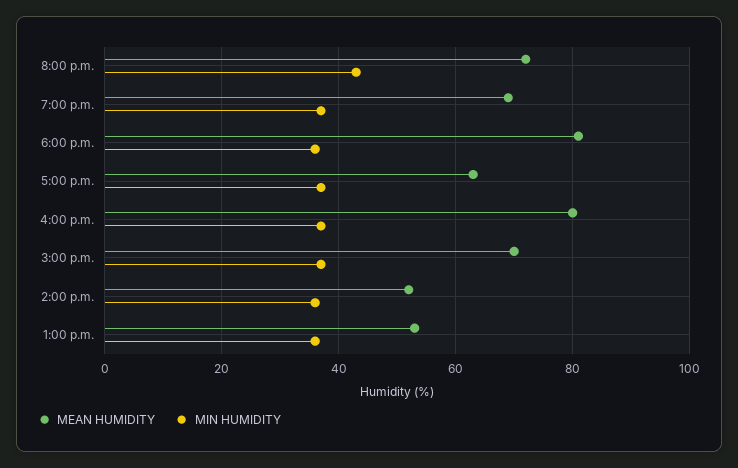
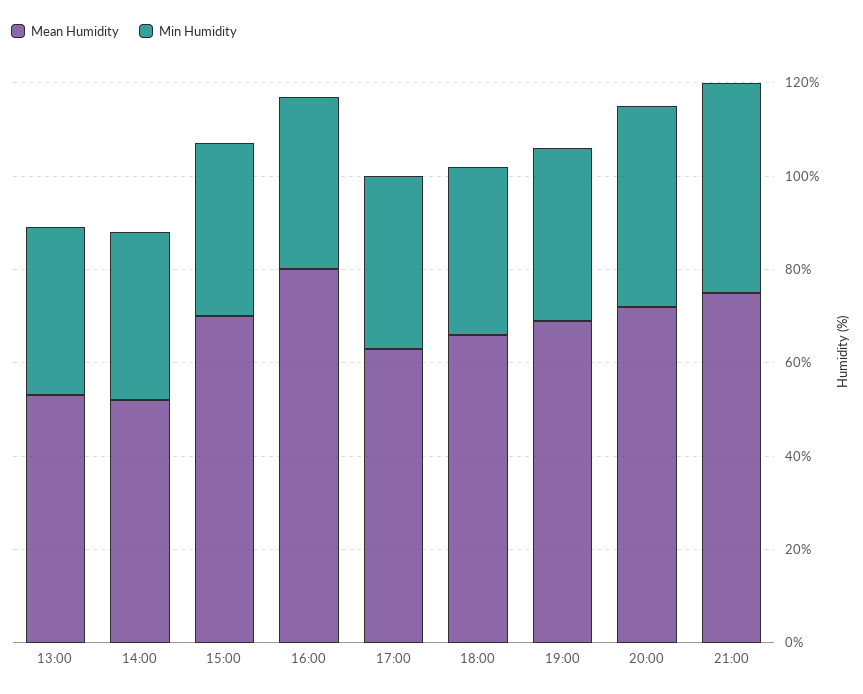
MEAN HUMIDITY, 6:00 p.m.: 80 -> 65
MEAN HUMIDITY, 21:00: none -> 75
MIN HUMIDITY, 21:00: none -> 45

